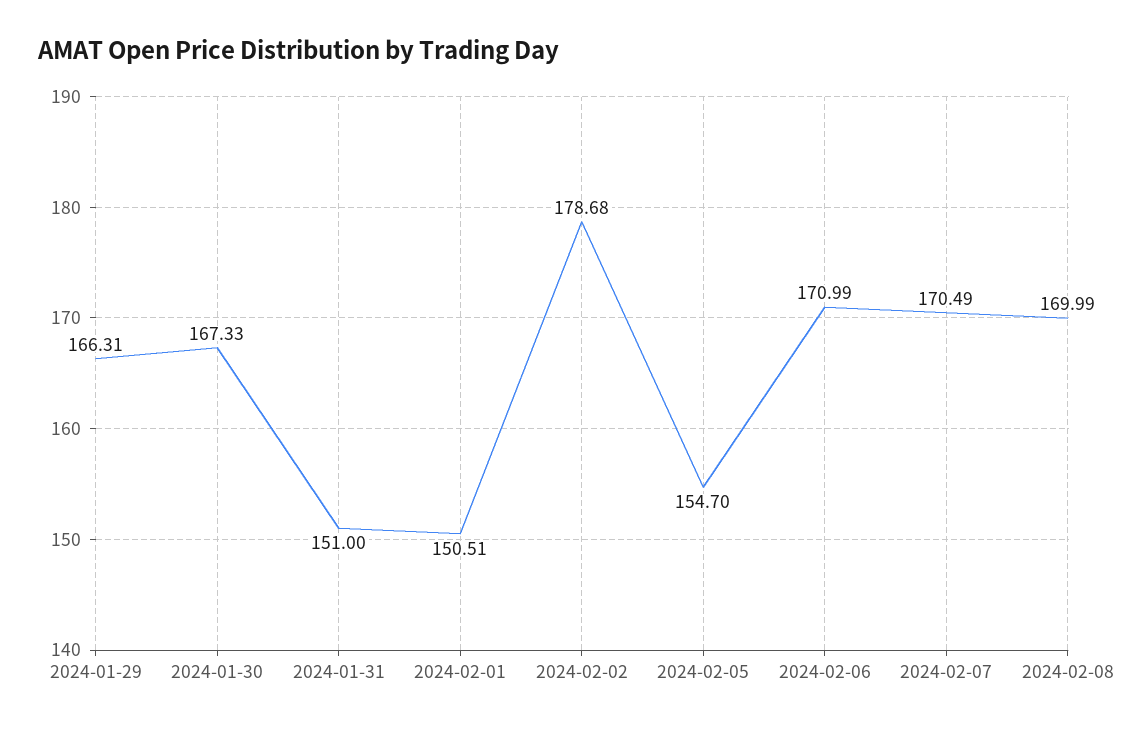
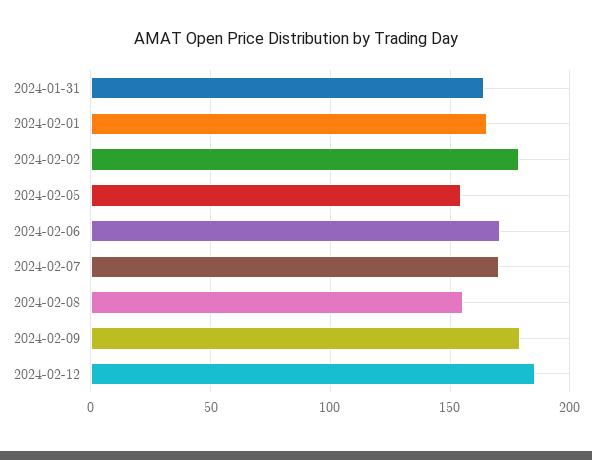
2024-01-29: 166.31 -> none
2024-01-30: 167.33 -> none
2024-01-31: 151 -> 165
2024-02-01: 150.51 -> 165
2024-02-08: 169.99 -> 155
2024-02-09: none -> 180
2024-02-12: none -> 185

